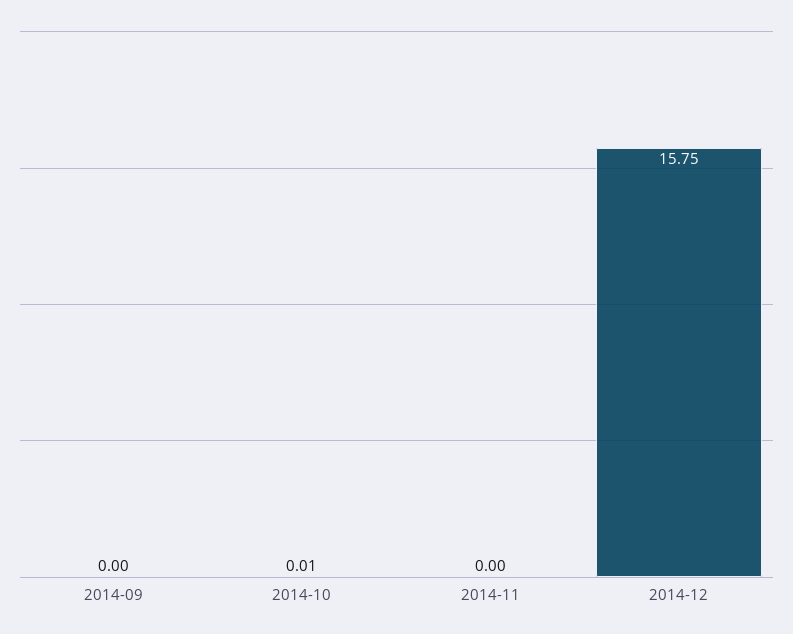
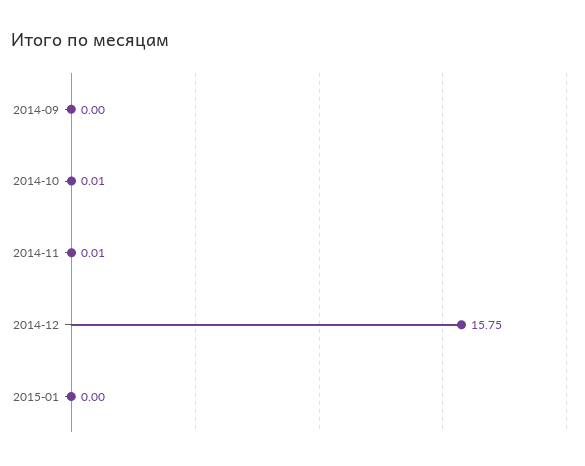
2014-11: 0 -> 0.01
2015-01: none -> 0

